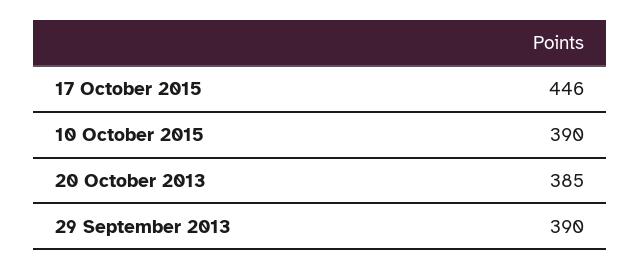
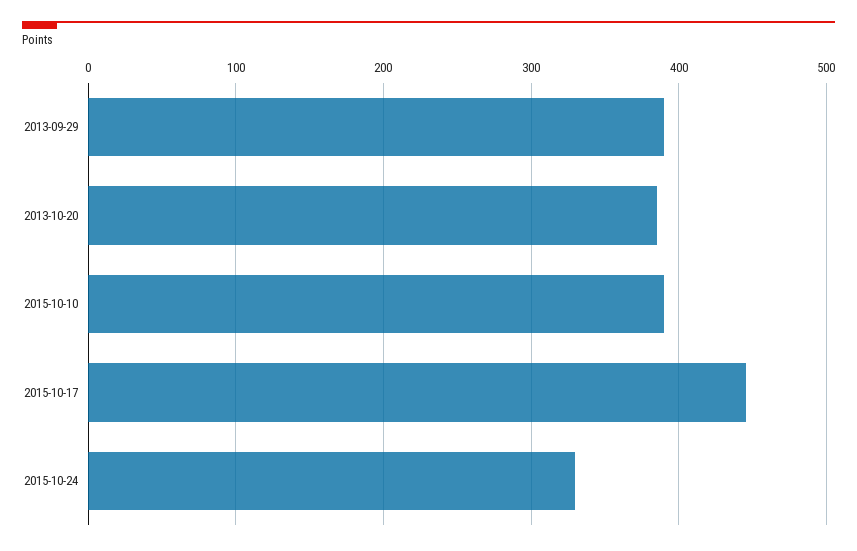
2015-10-24: none -> 330

